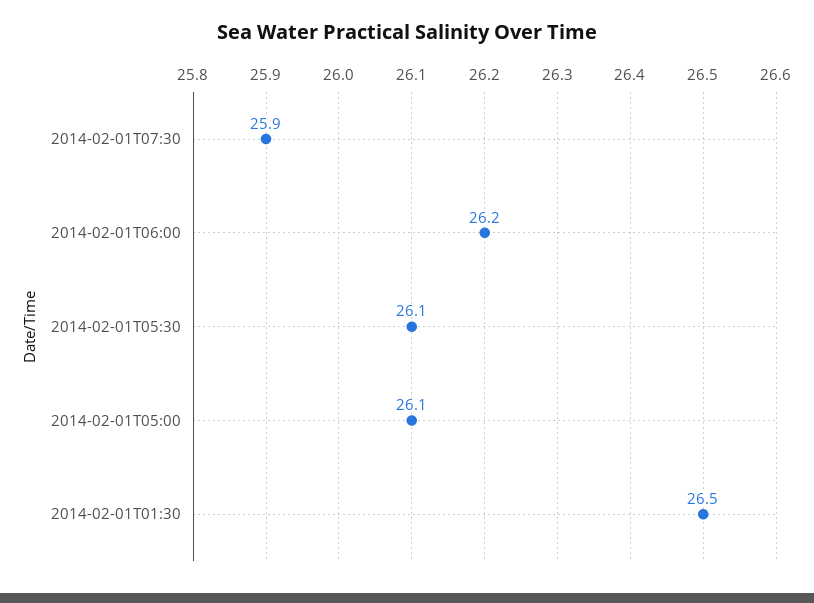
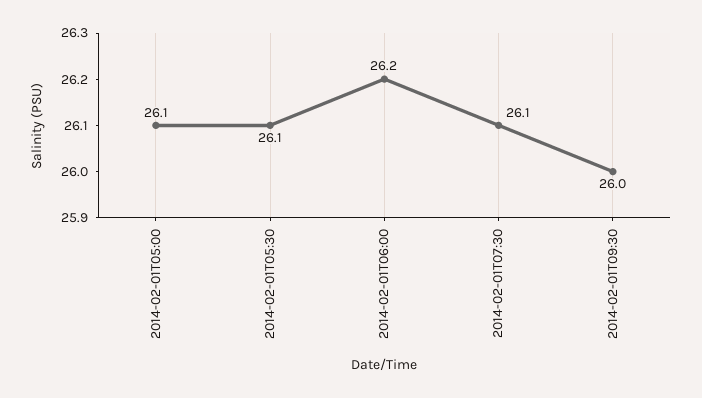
2014-02-01T07:30: 25.9 -> 26.1
2014-02-01T01:30: 26.5 -> none
2014-02-01T09:30: none -> 26

